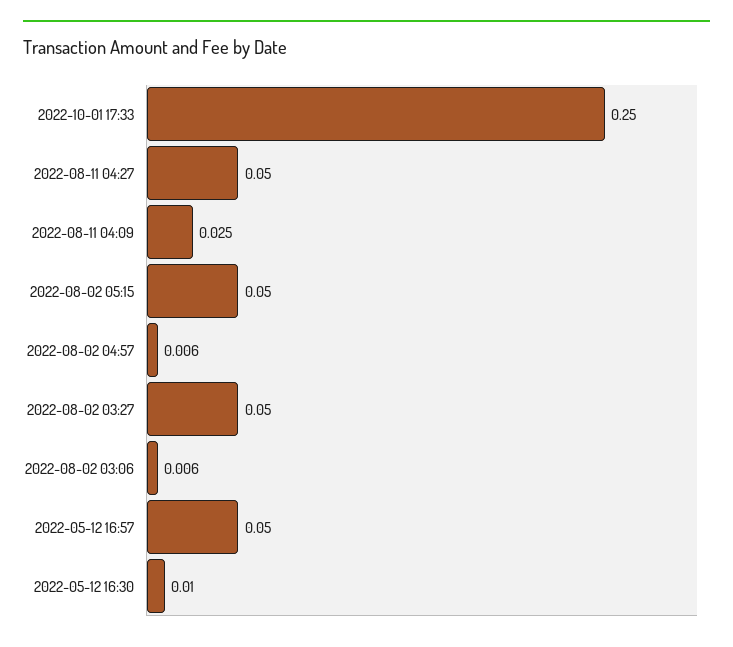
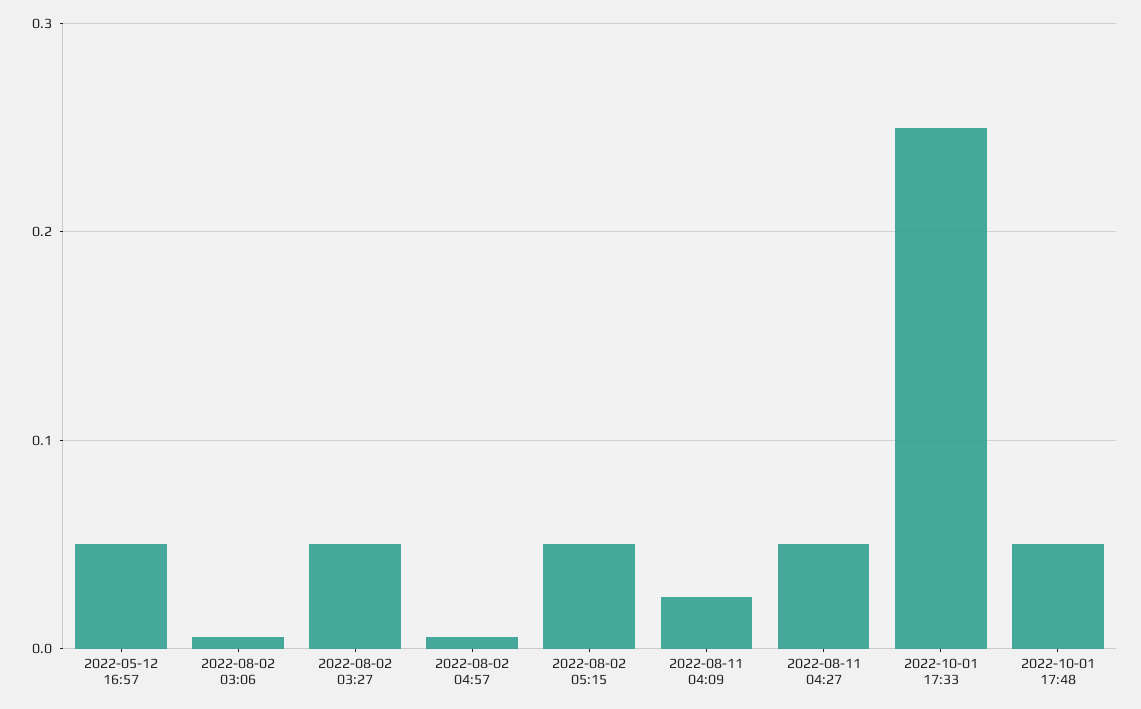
2022-05-12 16:30: 0.01 -> none
2022-10-01 17:48: none -> 0.05

